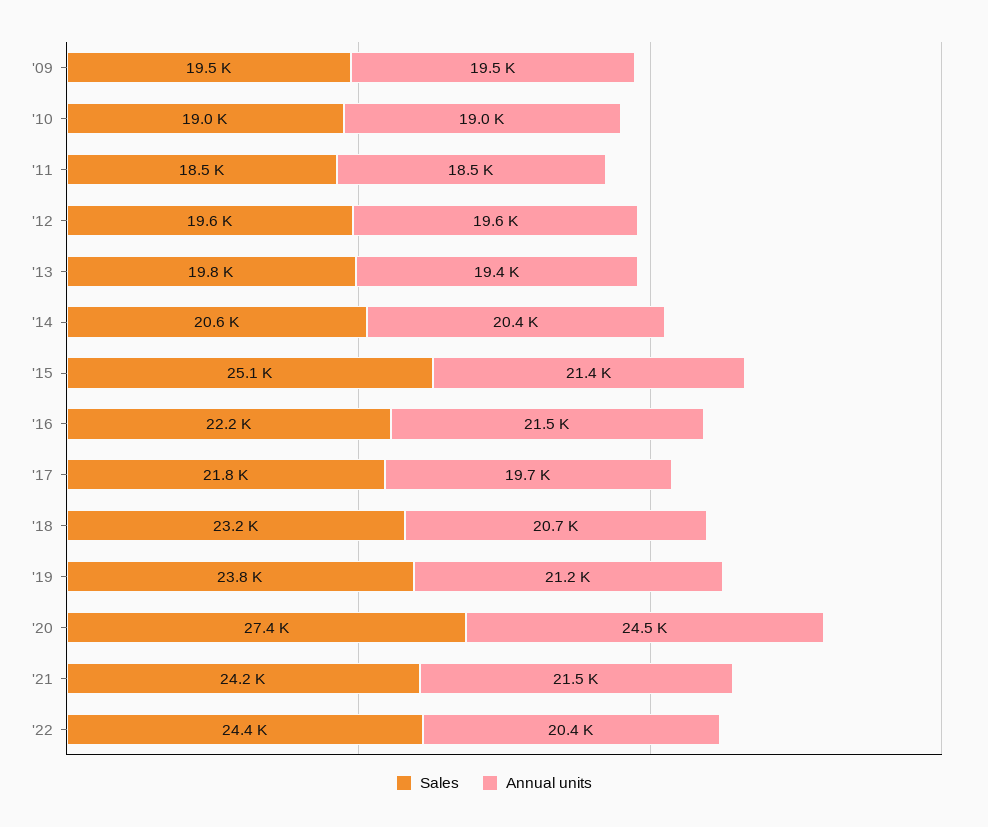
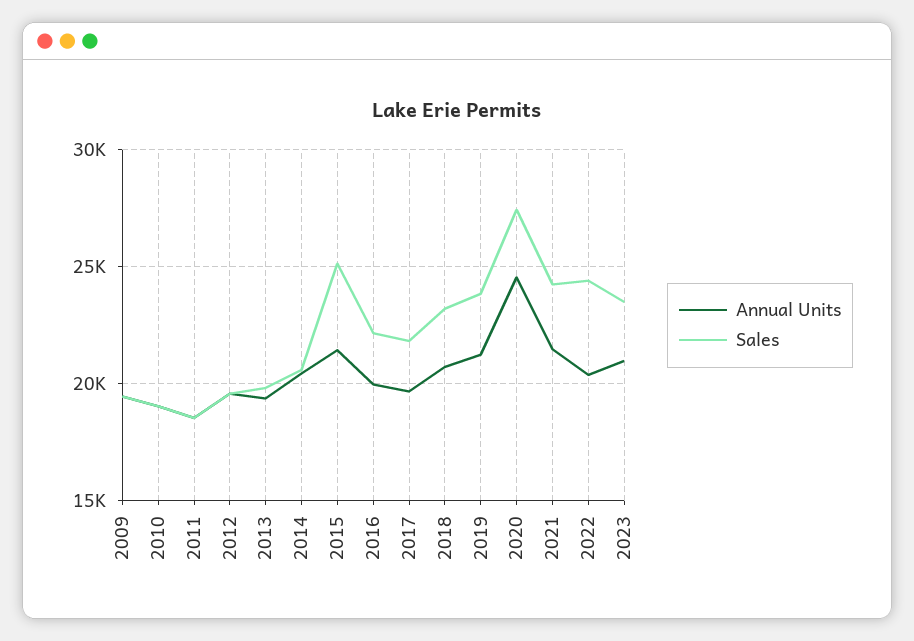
Annual units, '16: 21500 -> 20000
Annual units, 2023: none -> 21000
Sales, 2023: none -> 23500

